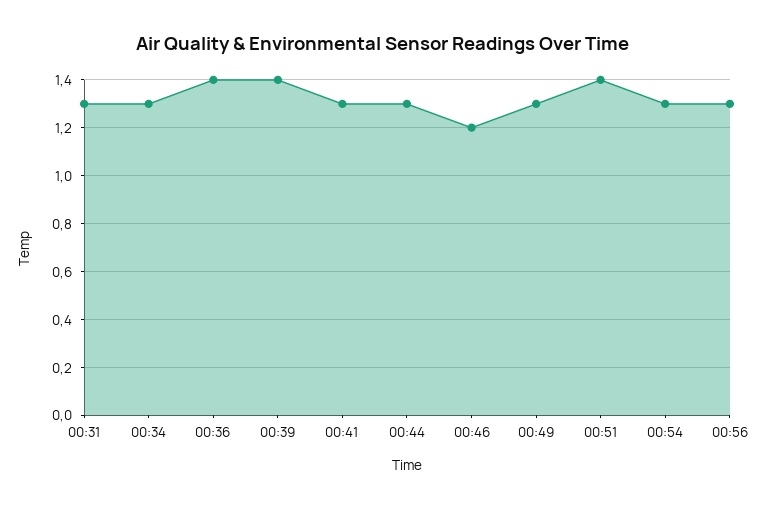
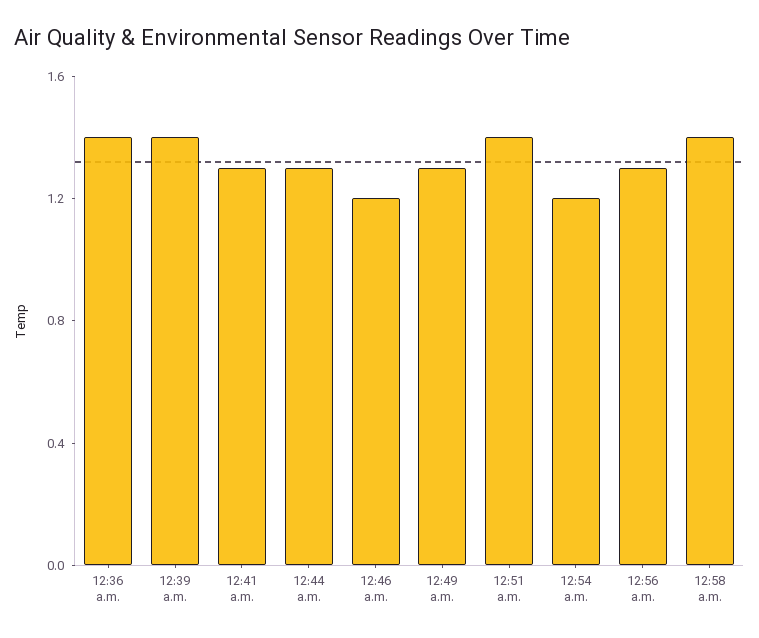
00:31: 1.3 -> none
00:34: 1.3 -> none
00:54: 1.3 -> 1.2
12:58 a.m.: none -> 1.4

